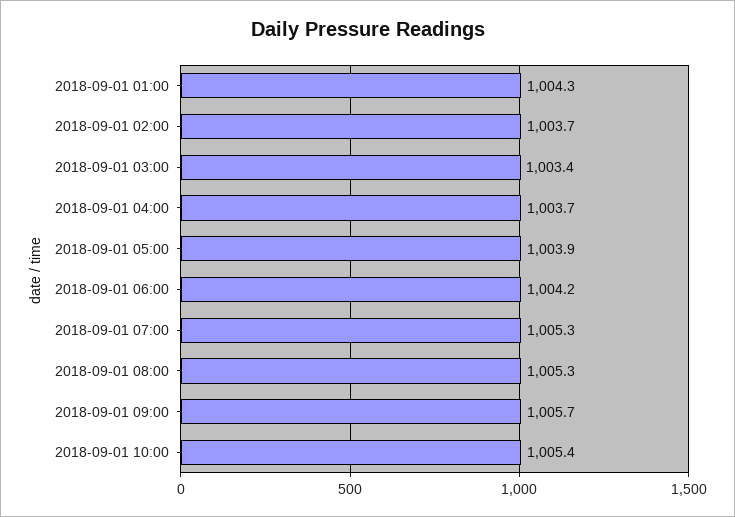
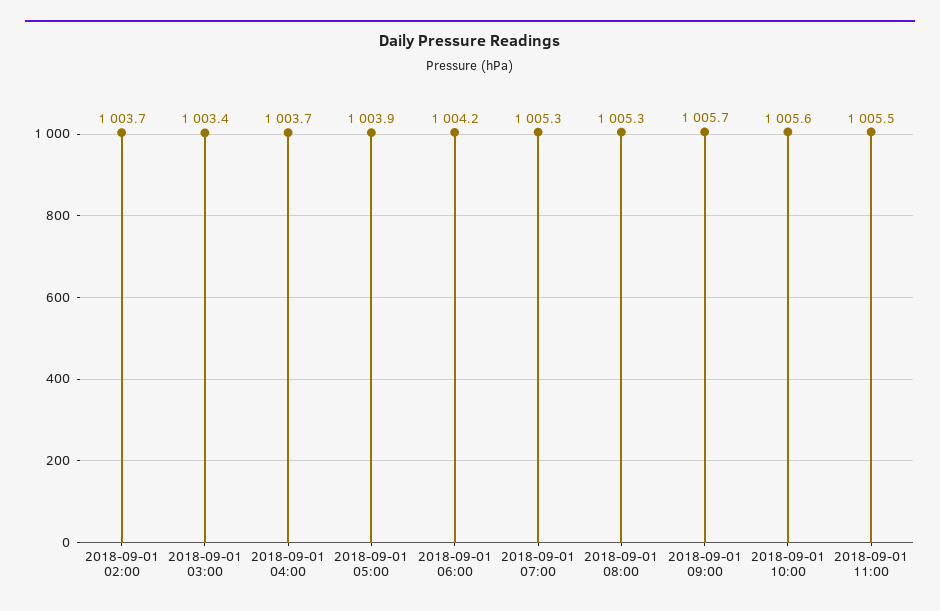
2018-09-01 01:00: 1004.3 -> none
2018-09-01 10:00: 1005.4 -> 1005.6
2018-09-01 11:00: none -> 1005.5

